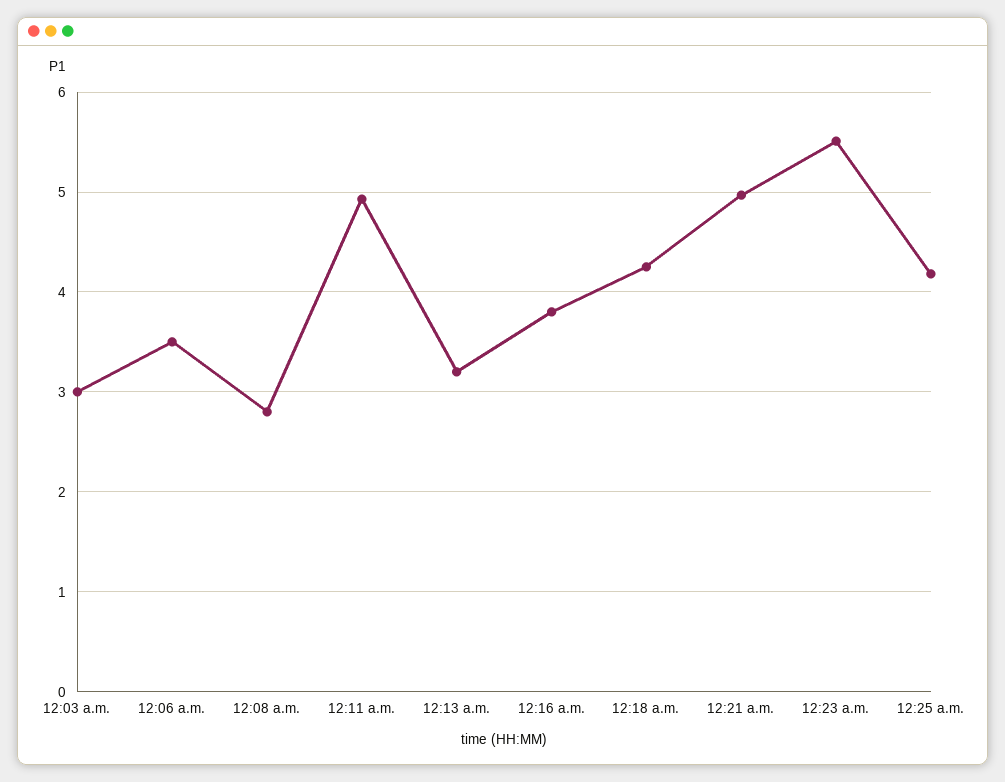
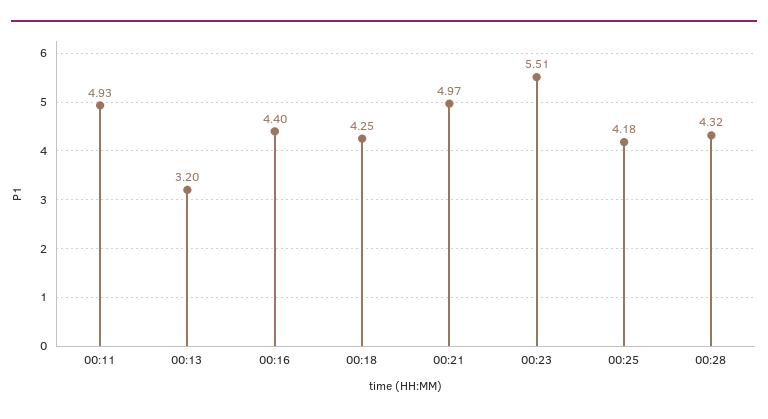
12:03 a.m.: 3 -> none
12:06 a.m.: 3.5 -> none
12:08 a.m.: 2.8 -> none
12:16 a.m.: 3.8 -> 4.4
00:28: none -> 4.32

